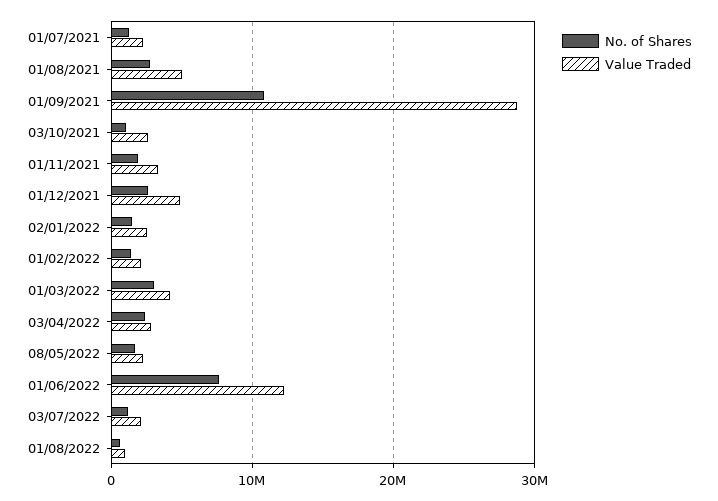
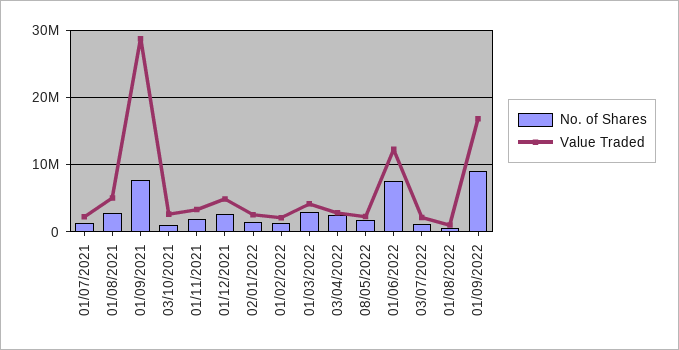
No. of Shares, 01/09/2021: 11000000 -> 8000000
No. of Shares, 01/09/2022: none -> 9000000
Value Traded, 01/09/2022: none -> 17000000

